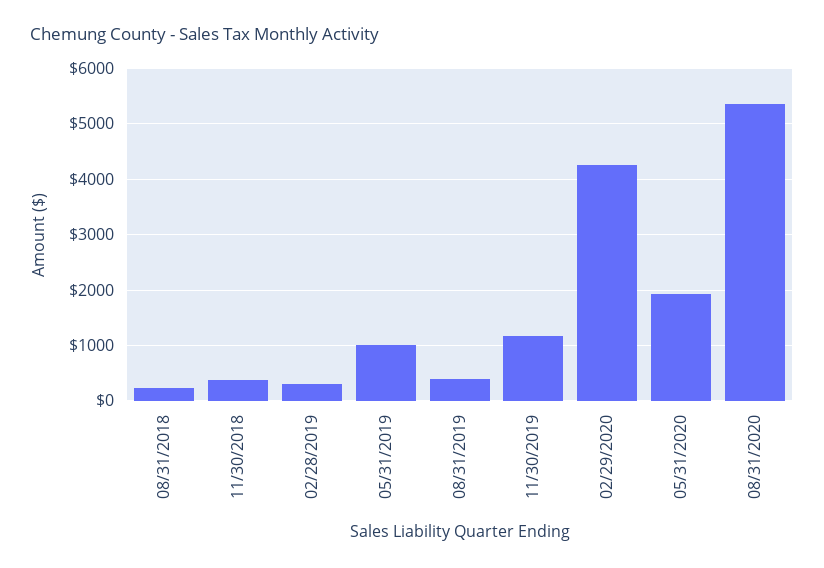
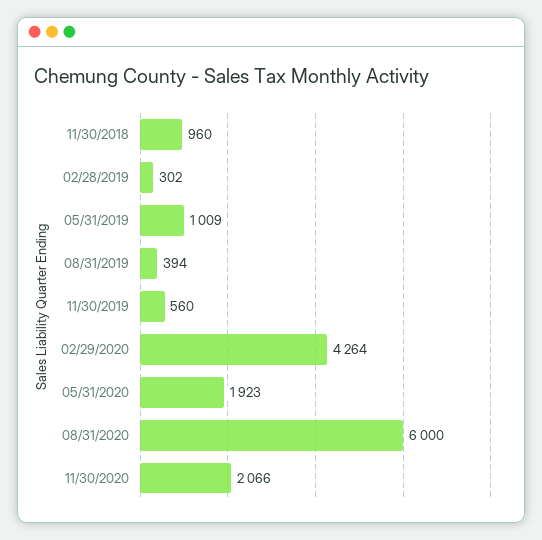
08/31/2018: 200 -> none
11/30/2018: 400 -> 960
11/30/2019: 1200 -> 560
08/31/2020: 5400 -> 6000
11/30/2020: none -> 2066

